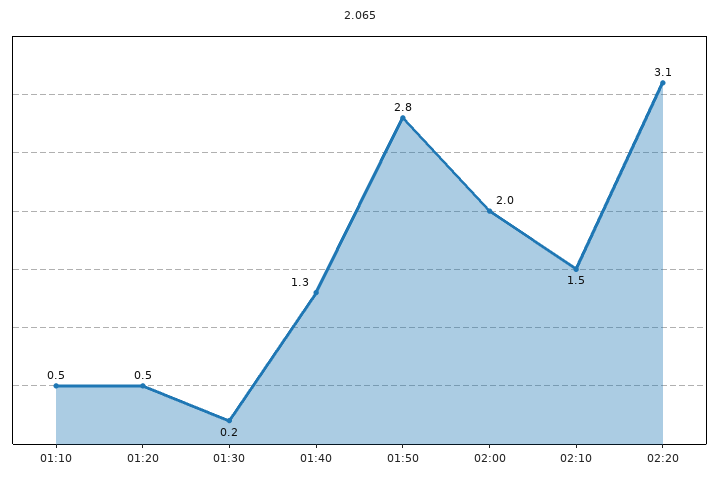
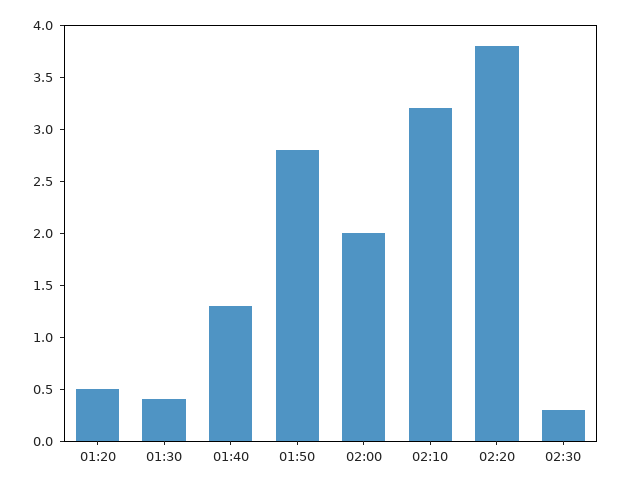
01:10: 0.5 -> none
01:30: 0.2 -> 0.4
02:10: 1.5 -> 3.2
02:20: 3.1 -> 3.8
02:30: none -> 0.3

